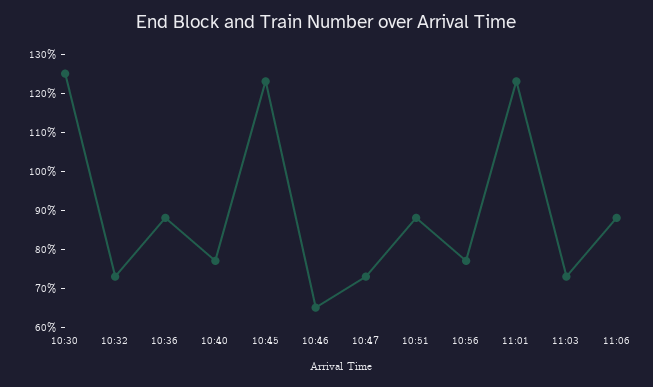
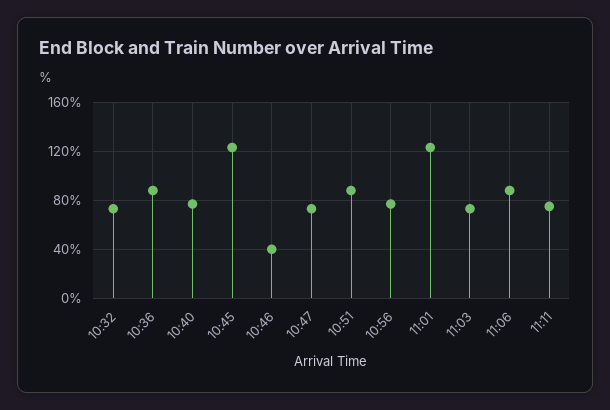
10:30: 125 -> none
10:46: 65 -> 40
11:11: none -> 75

